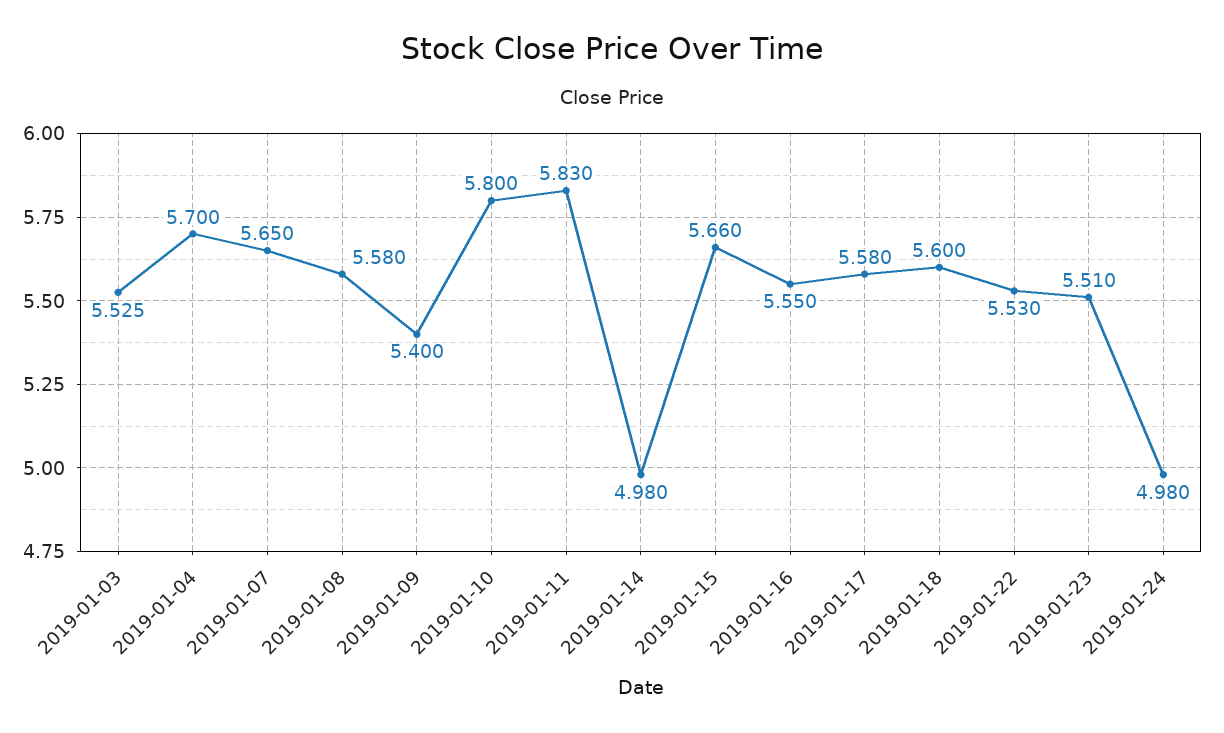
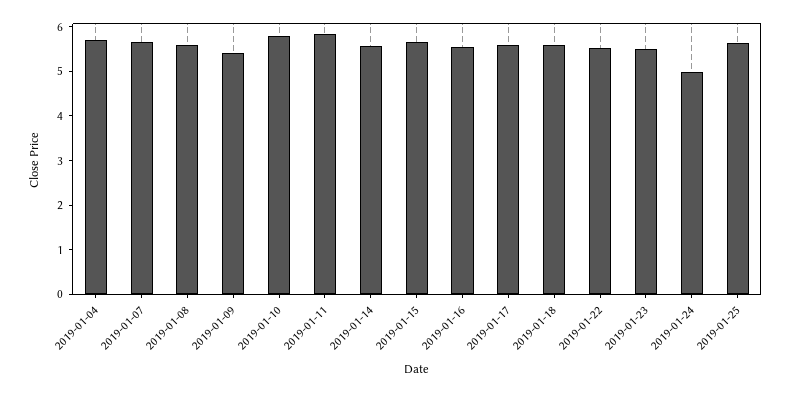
2019-01-03: 5.525 -> none
2019-01-14: 4.98 -> 5.6
2019-01-25: none -> 5.6

